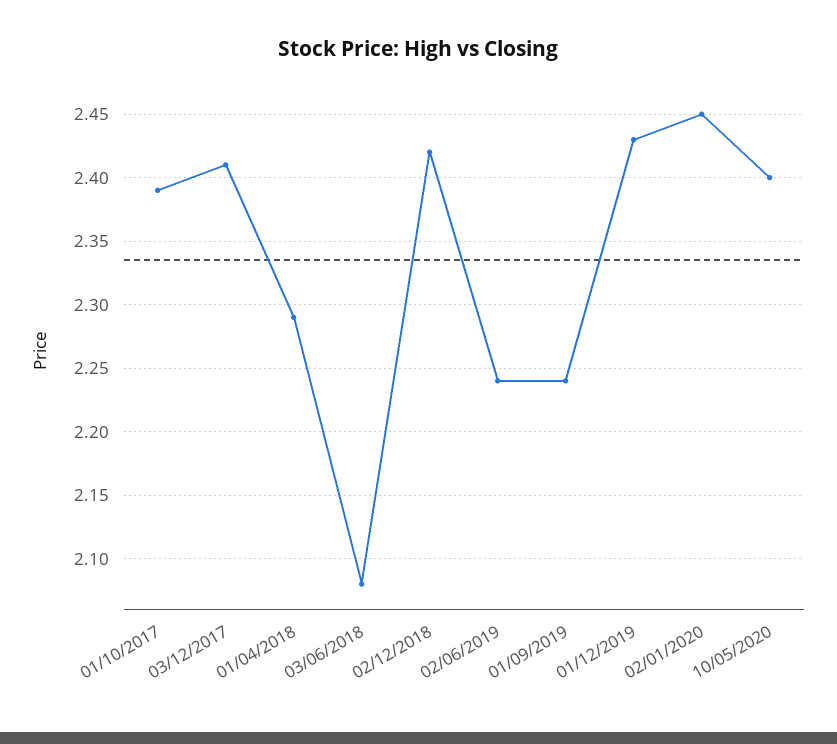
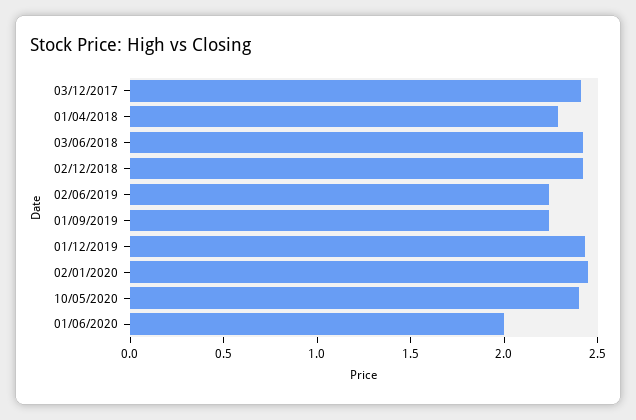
01/10/2017: 2.39 -> none
03/06/2018: 2.08 -> 2.4
01/06/2020: none -> 2

